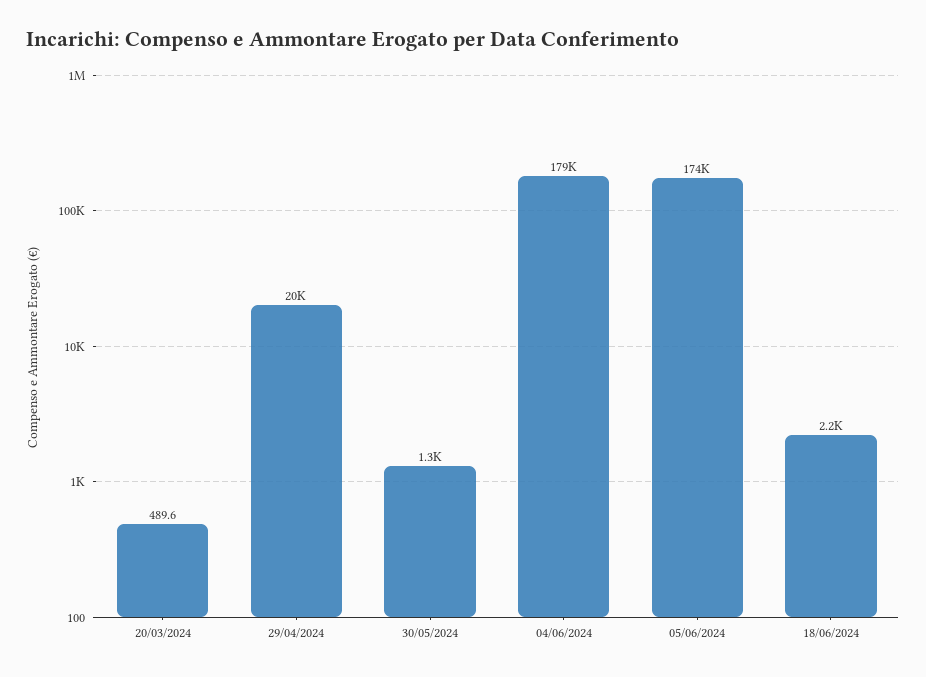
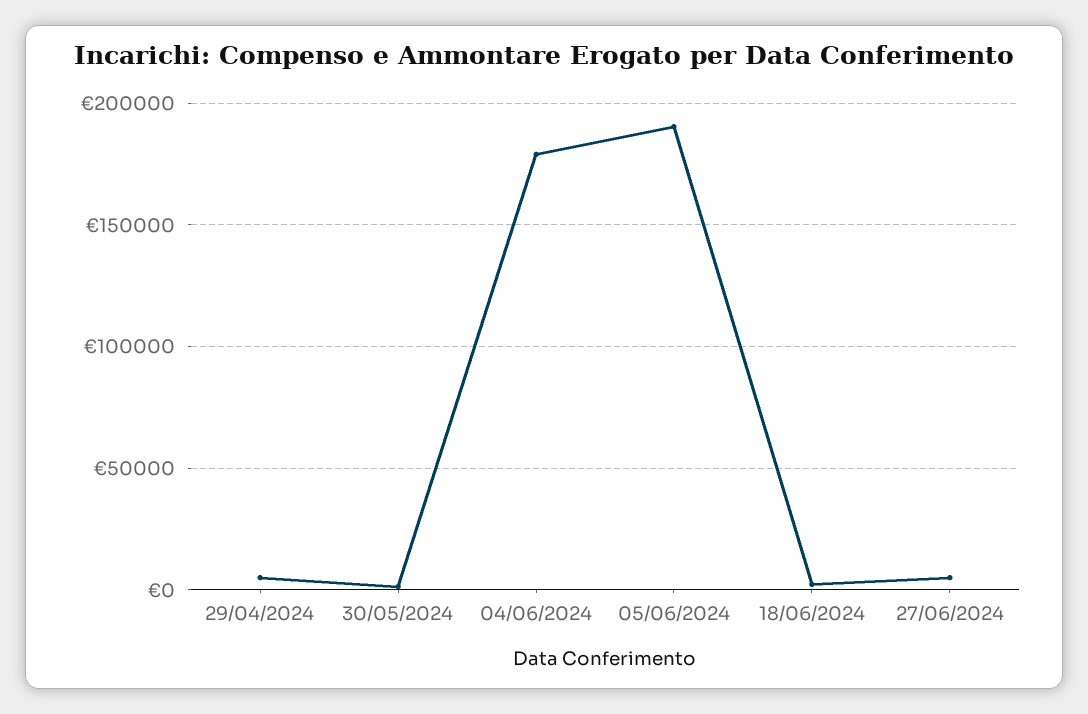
20/03/2024: 489.6 -> none
29/04/2024: 20000 -> 5000
05/06/2024: 174000 -> 190000
27/06/2024: none -> 5000

